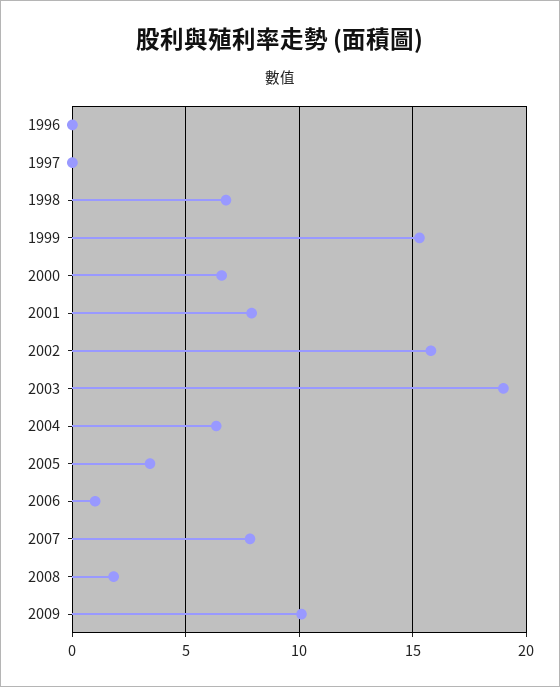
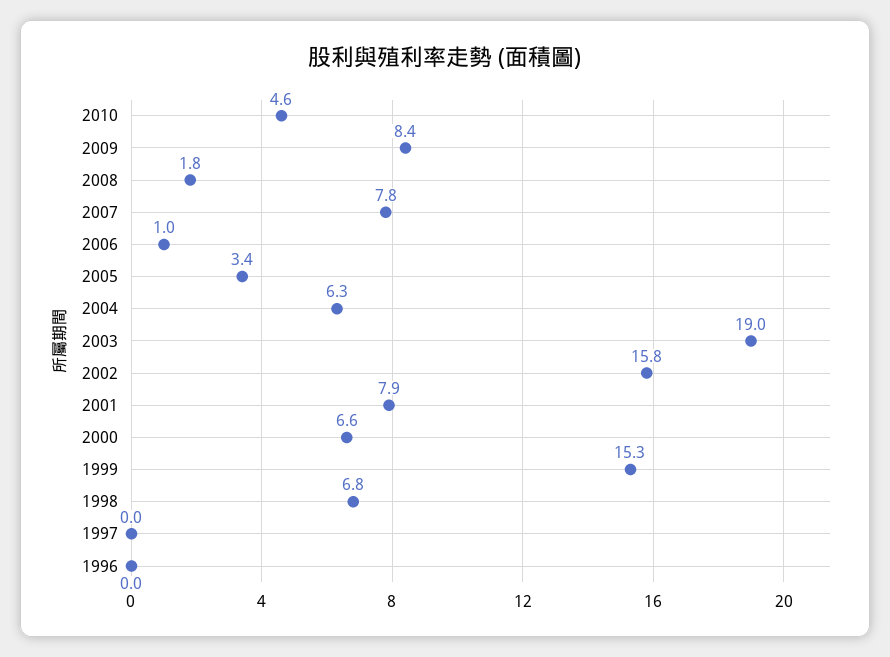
2009: 10 -> 8.4
2010: none -> 4.6

